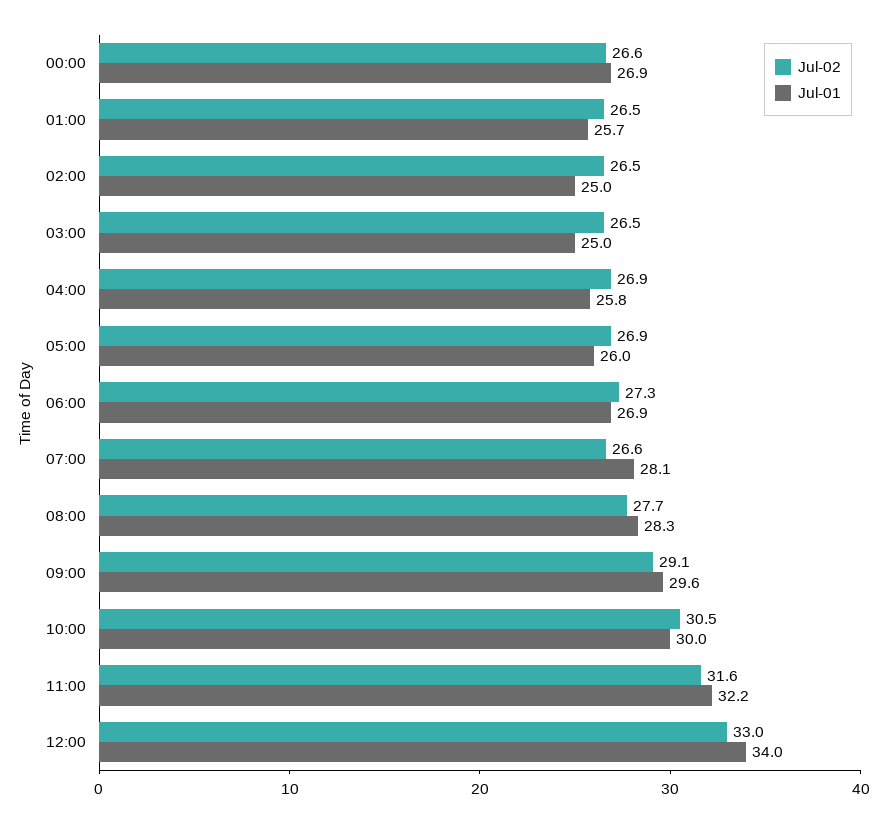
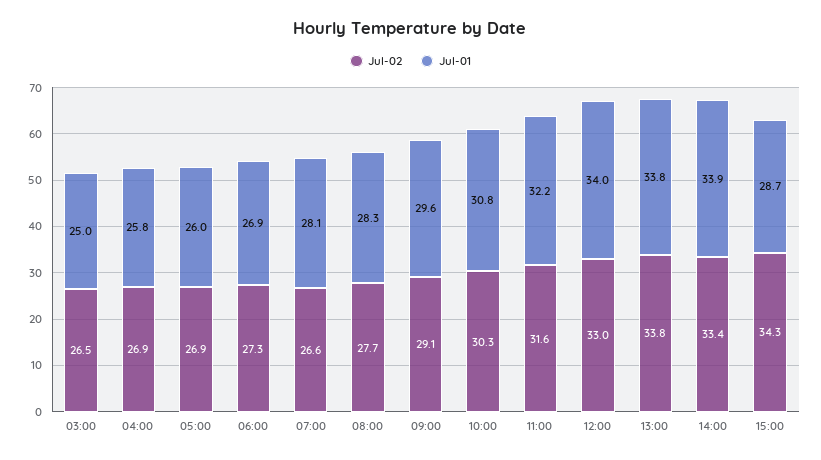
Jul-02, 00:00: 26.6 -> none
Jul-01, 00:00: 26.9 -> none
Jul-02, 01:00: 26.5 -> none
Jul-01, 01:00: 25.7 -> none
Jul-02, 02:00: 26.5 -> none
Jul-01, 02:00: 25 -> none
Jul-02, 10:00: 30.5 -> 30.3
Jul-01, 10:00: 30 -> 30.8
Jul-02, 13:00: none -> 33.8
Jul-01, 13:00: none -> 33.8
Jul-02, 14:00: none -> 33.4
Jul-01, 14:00: none -> 33.9
Jul-02, 15:00: none -> 34.3
Jul-01, 15:00: none -> 28.7

